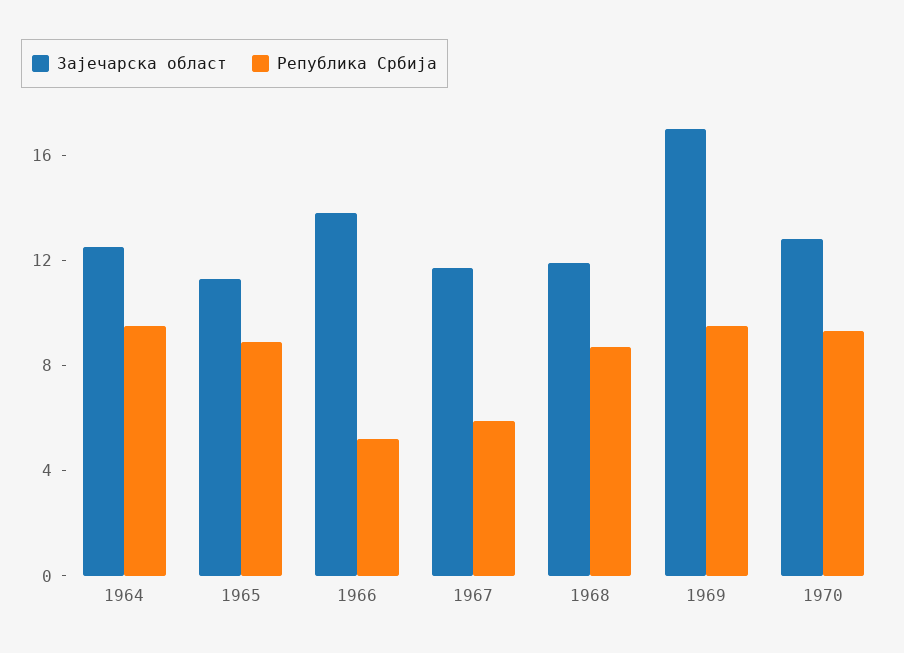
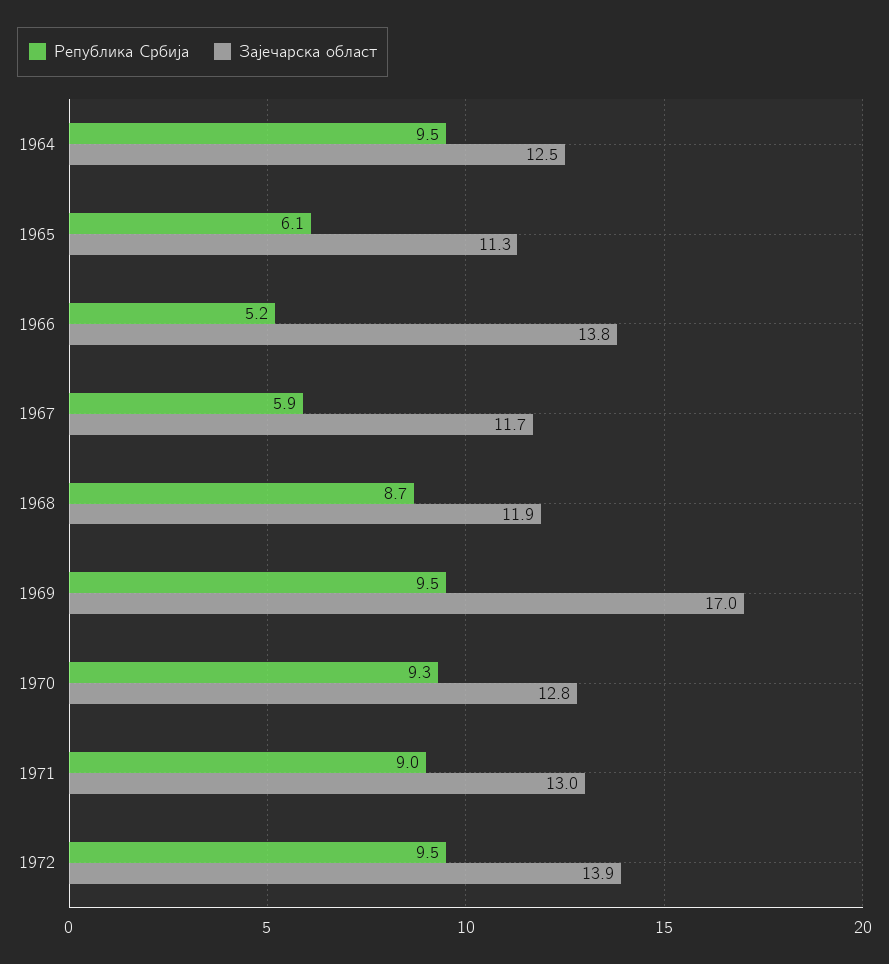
Република Србија, 1965: 9 -> 6.1
Република Србија, 1971: none -> 9
Зајечарска област, 1971: none -> 13
Република Србија, 1972: none -> 9.5
Зајечарска област, 1972: none -> 13.9

